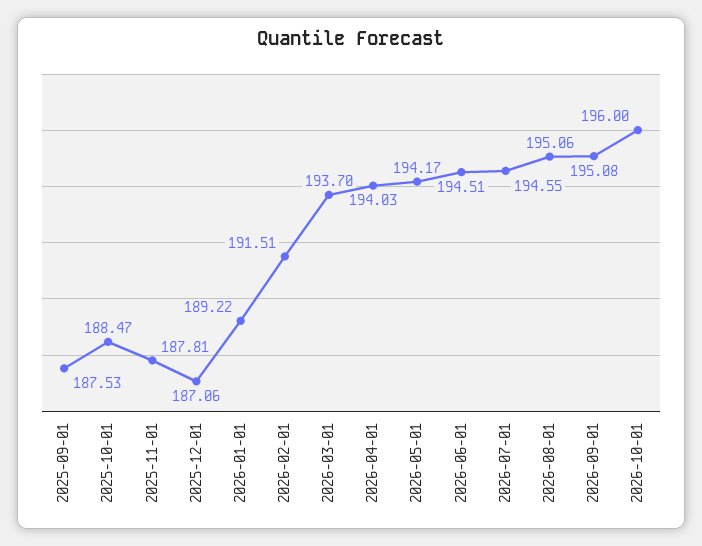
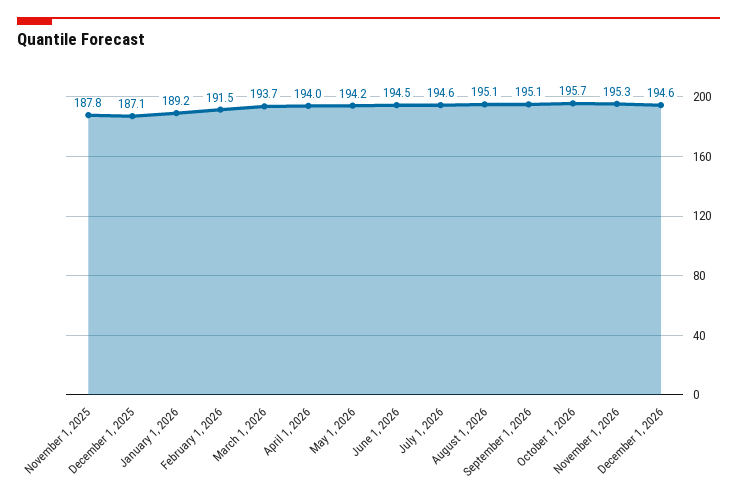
2025-09-01: 187.53 -> none
2025-10-01: 188.47 -> none
2026-10-01: 196 -> 195.7
November 1, 2026: none -> 195.3
December 1, 2026: none -> 194.6

